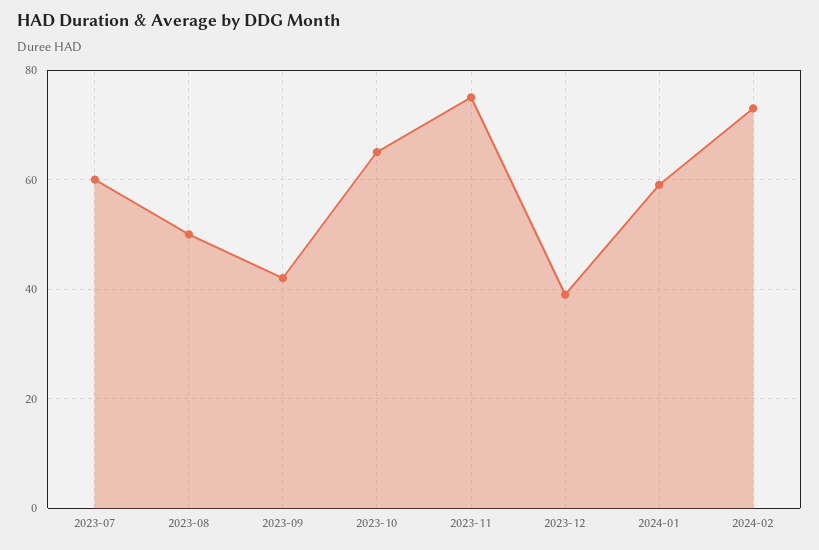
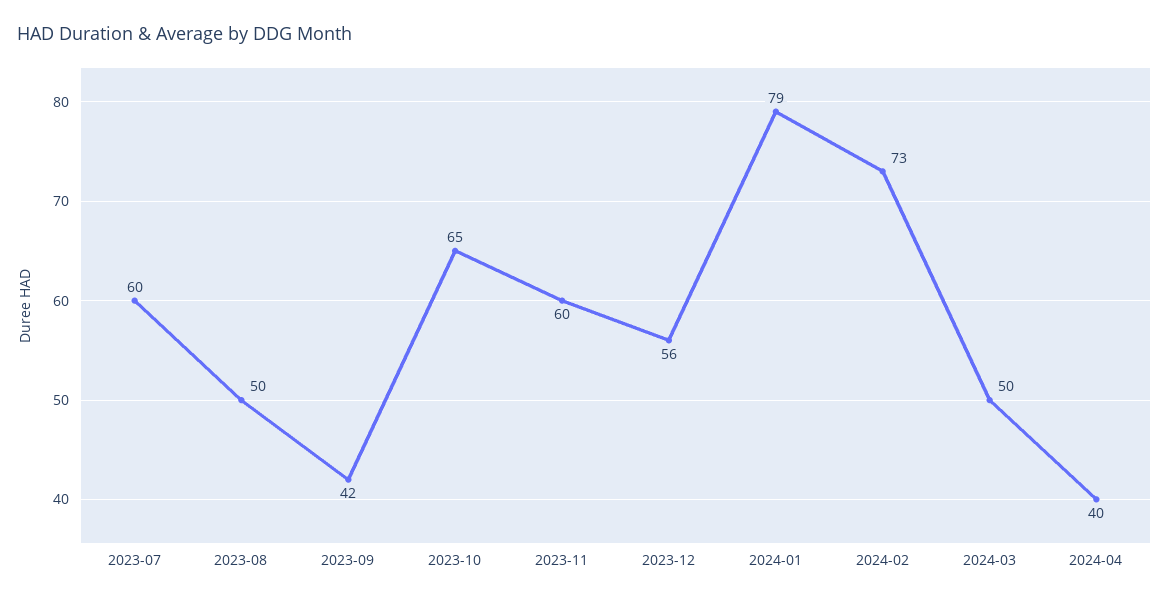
2023-11: 75 -> 60
2023-12: 40 -> 56
2024-01: 60 -> 79
2024-03: none -> 50
2024-04: none -> 40

